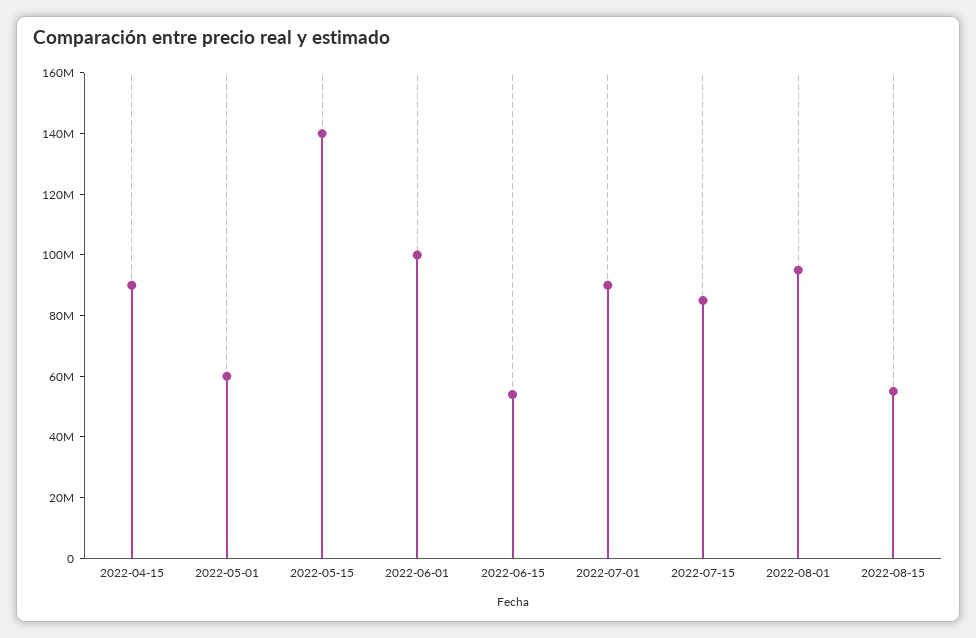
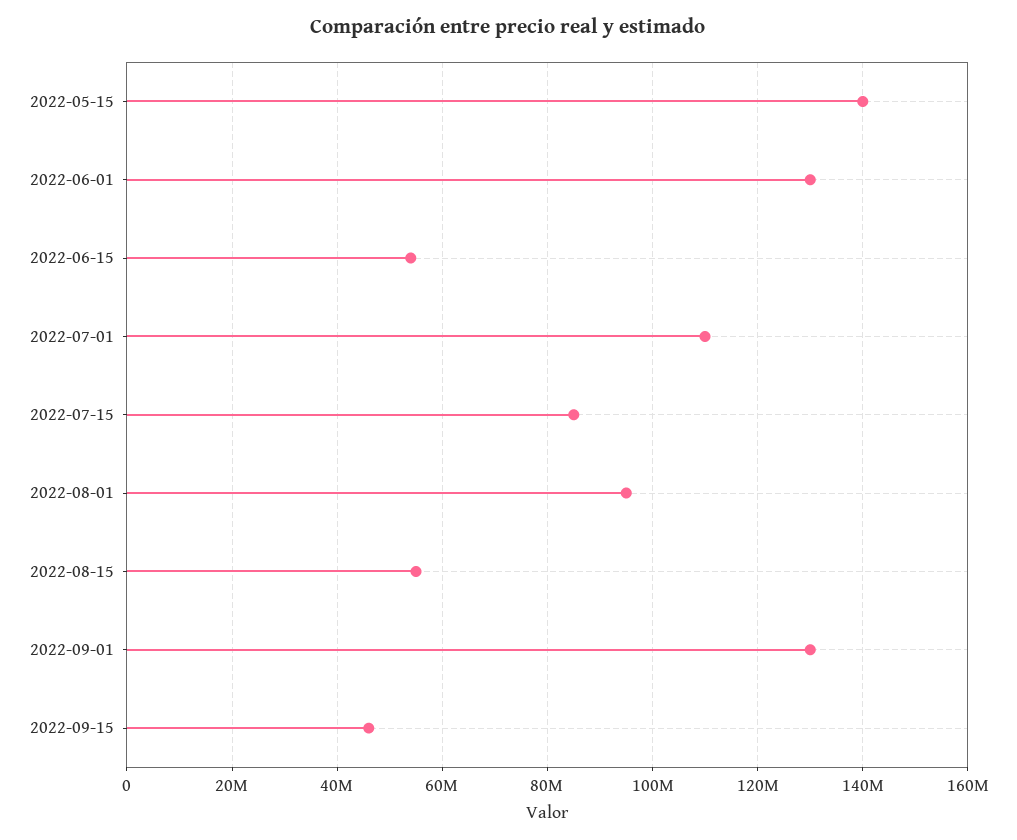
2022-04-15: 90000000 -> none
2022-05-01: 60000000 -> none
2022-06-01: 100000000 -> 130000000
2022-07-01: 90000000 -> 110000000
2022-09-01: none -> 130000000
2022-09-15: none -> 46000000

